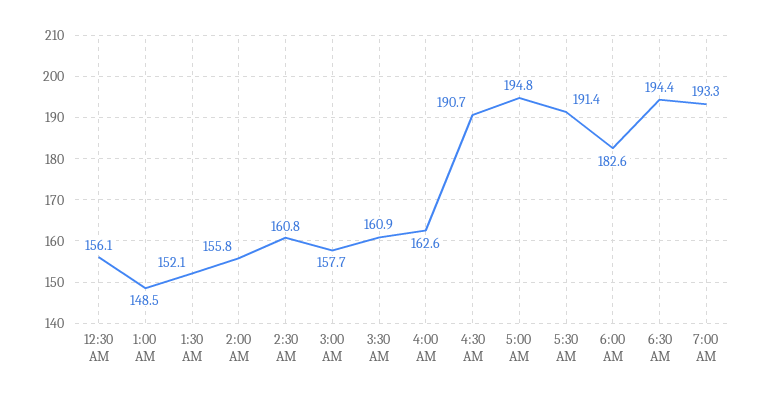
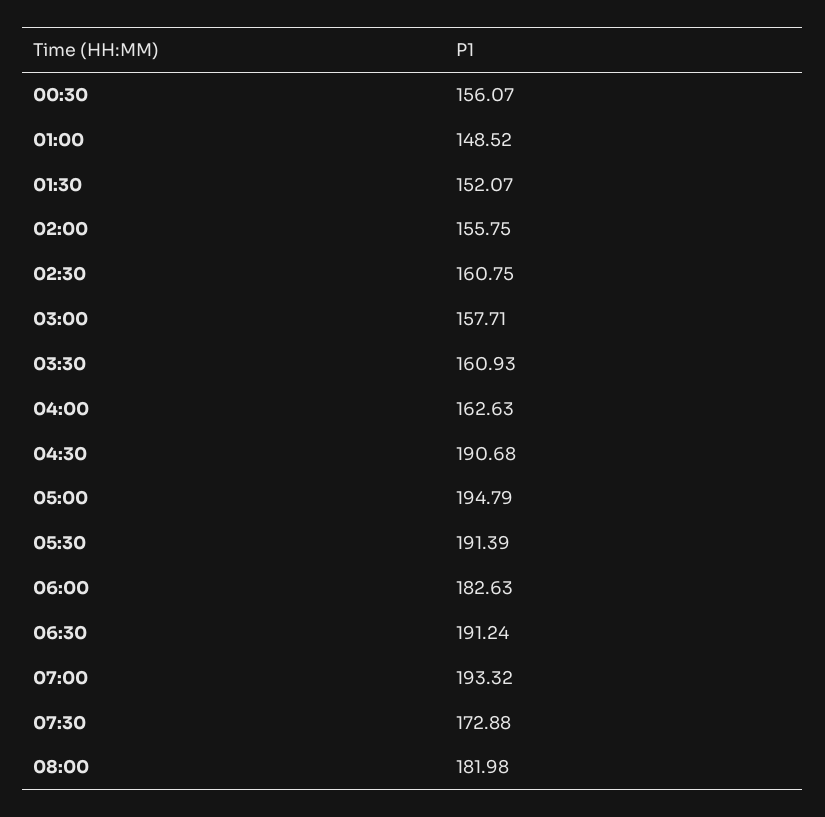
6:30 AM: 194.4 -> 191.24
07:30: none -> 172.88
08:00: none -> 181.98

